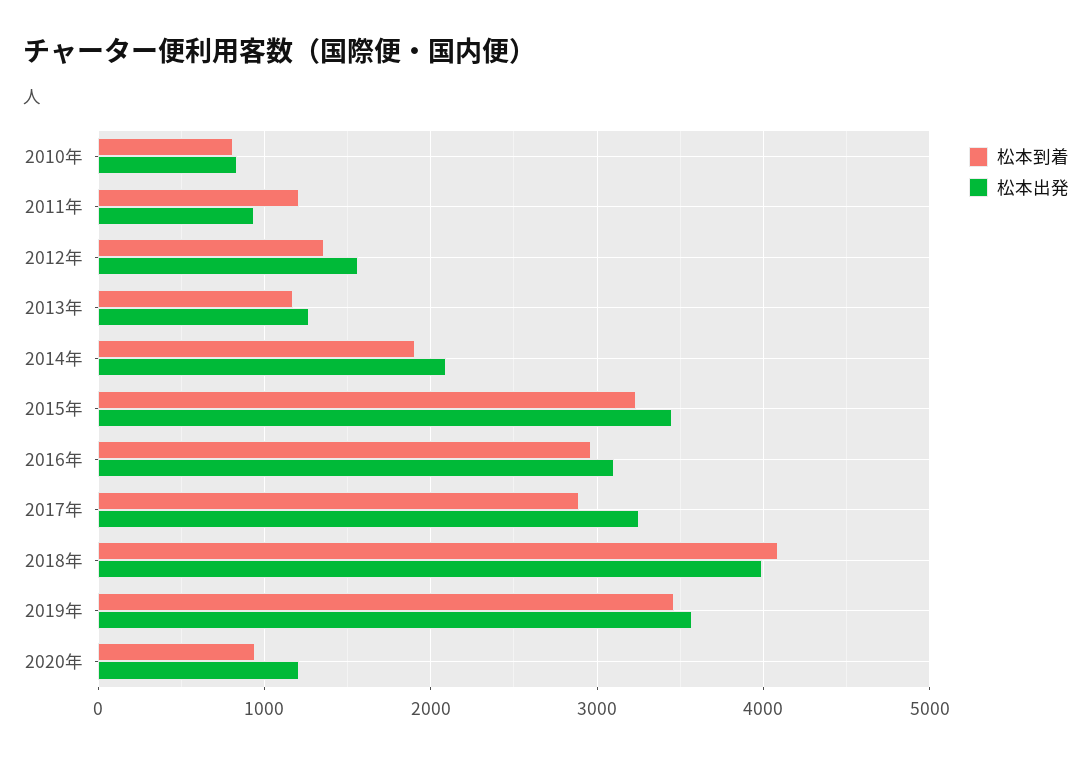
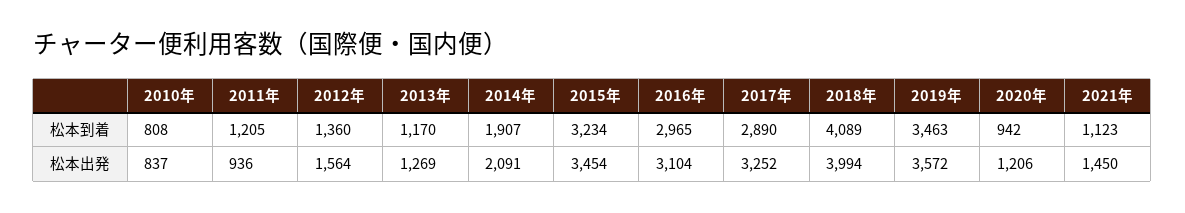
松本到着, 2021年: none -> 1123
松本出発, 2021年: none -> 1450

